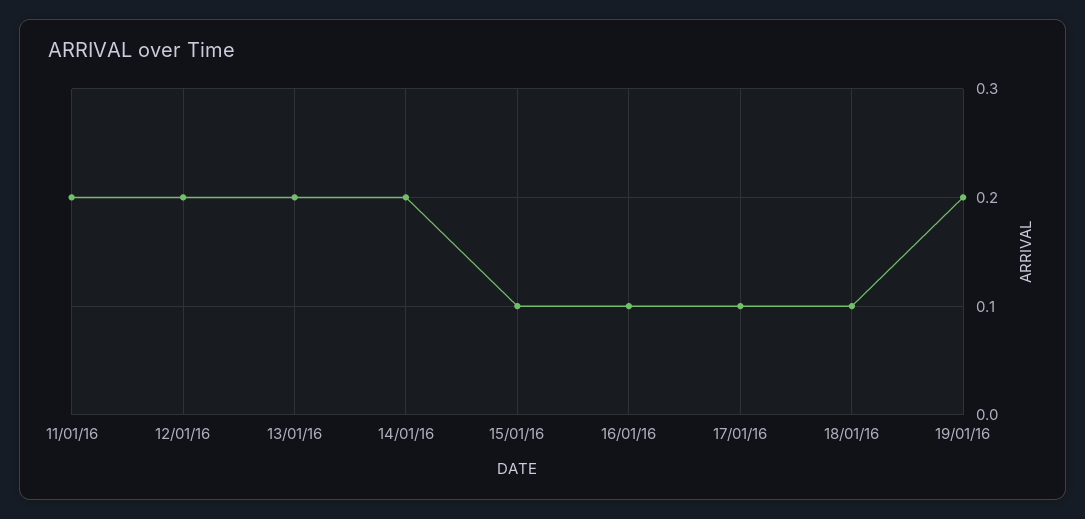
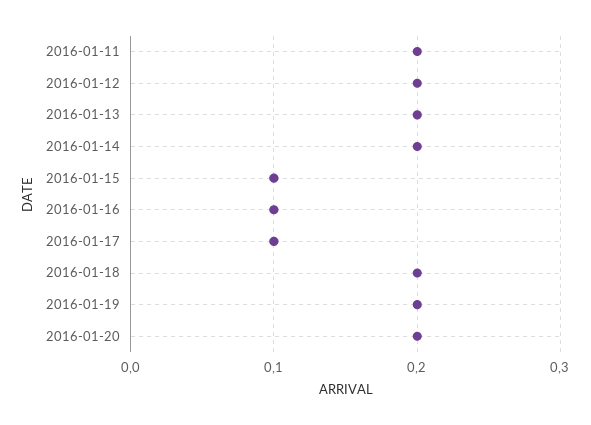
18/01/16: 0.1 -> 0.2
2016-01-20: none -> 0.2

